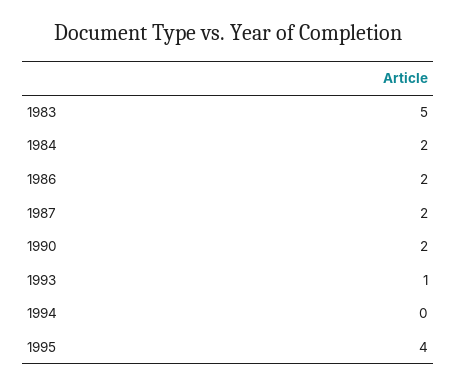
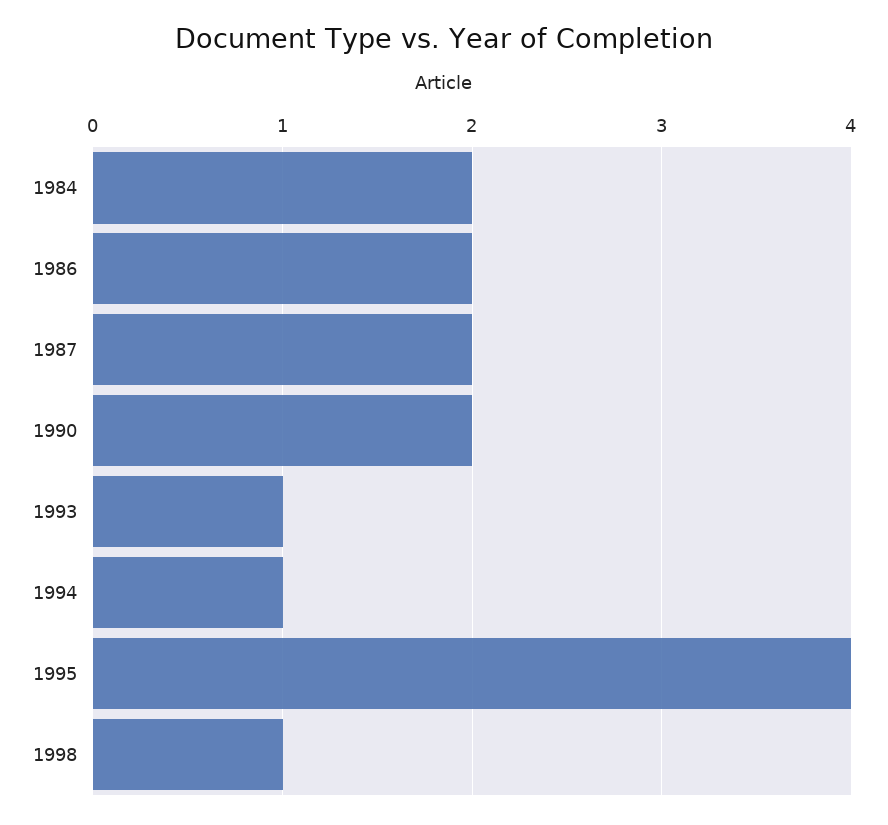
1983: 5 -> none
1994: 0 -> 1
1998: none -> 1

